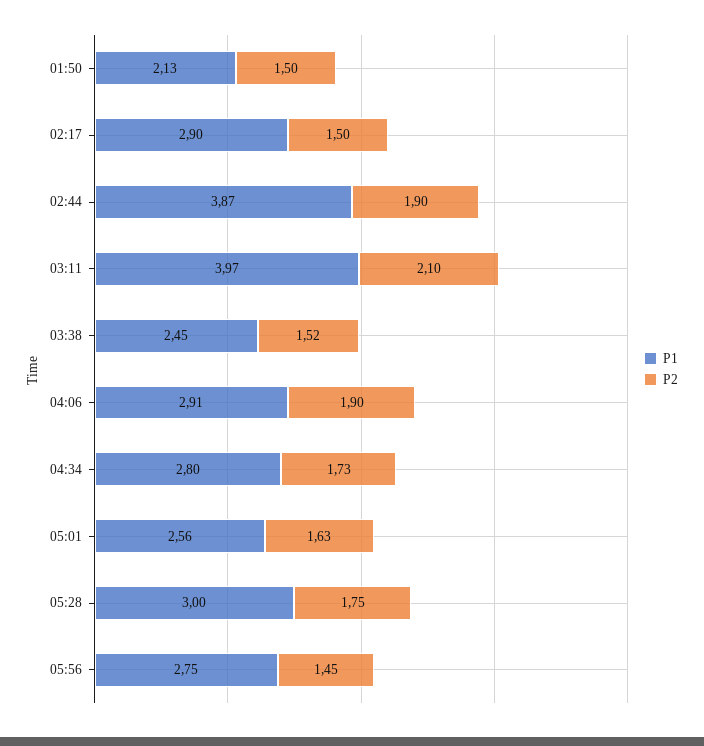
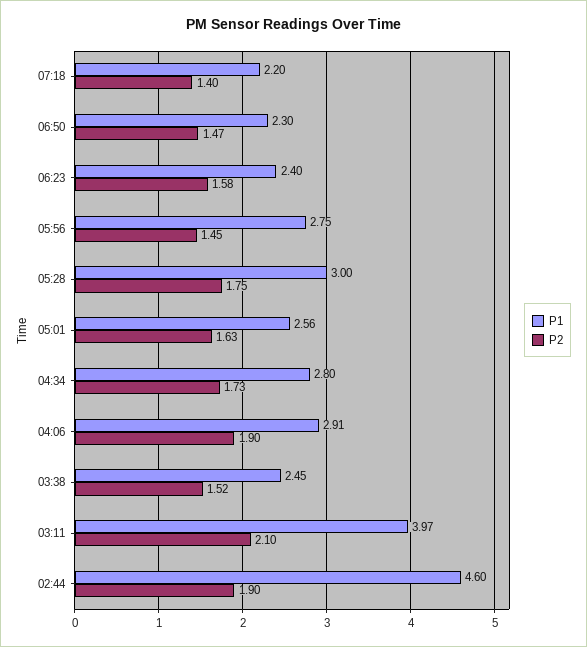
P1, 01:50: 2.13 -> none
P2, 01:50: 1.5 -> none
P1, 02:17: 2.9 -> none
P2, 02:17: 1.5 -> none
P1, 02:44: 3.87 -> 4.6
P1, 07:18: none -> 2.2
P2, 07:18: none -> 1.4
P1, 06:50: none -> 2.3
P2, 06:50: none -> 1.47
P1, 06:23: none -> 2.4
P2, 06:23: none -> 1.58

